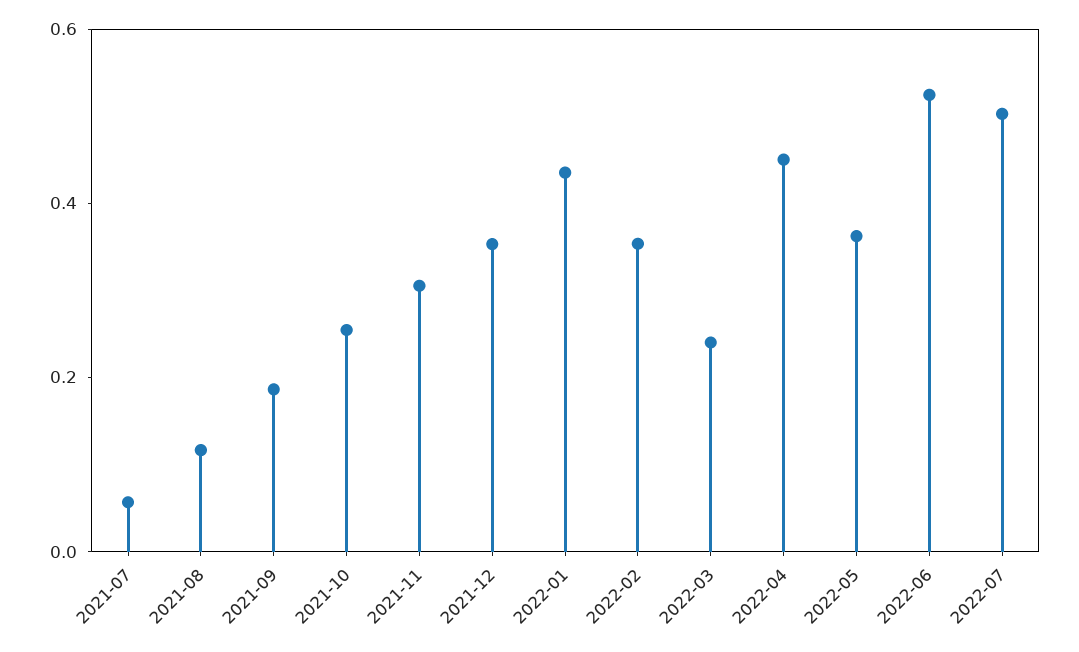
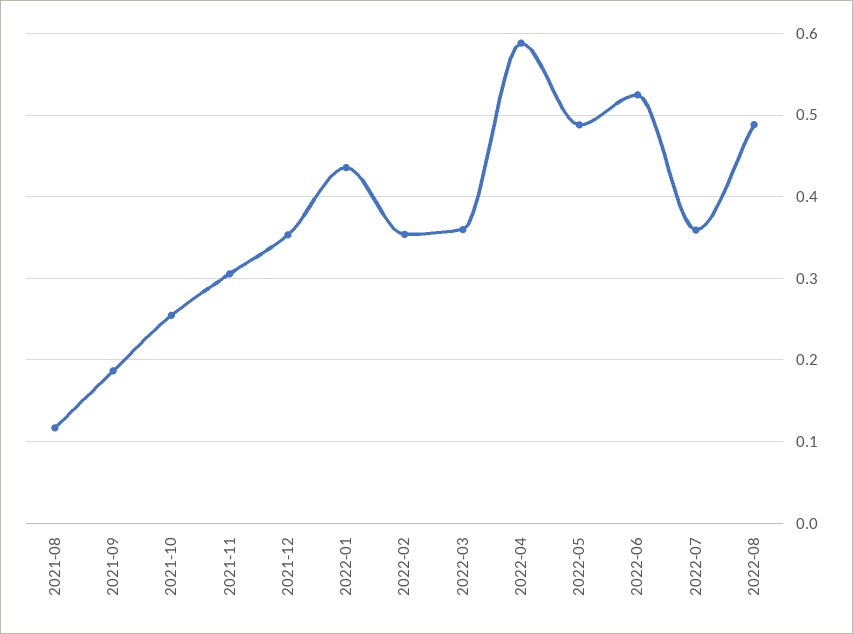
2021-07: 0.05 -> none
2022-03: 0.25 -> 0.36
2022-04: 0.45 -> 0.59
2022-05: 0.35 -> 0.49
2022-07: 0.5 -> 0.36
2022-08: none -> 0.49

